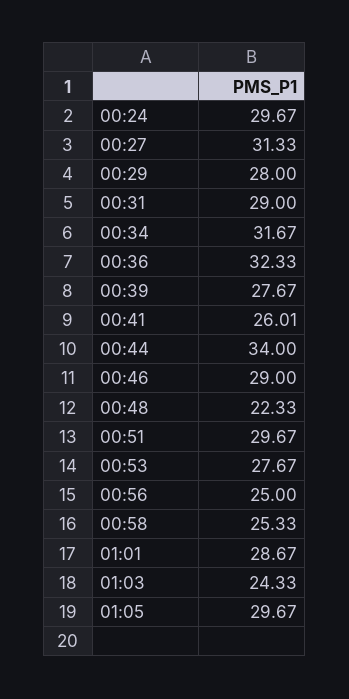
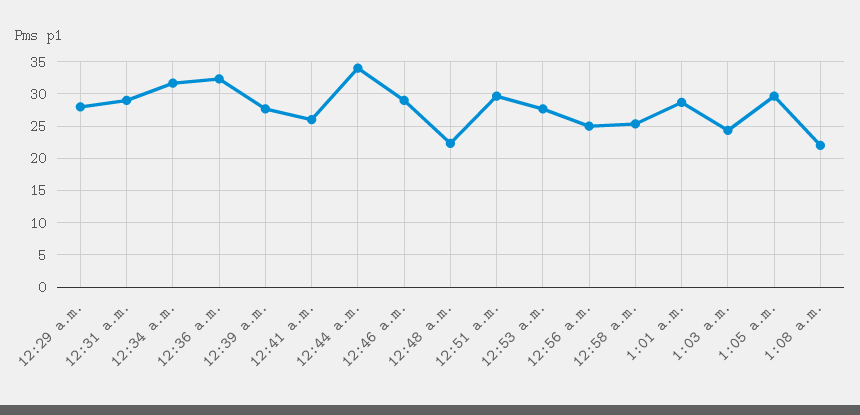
00:24: 29.67 -> none
00:27: 31.33 -> none
1:08 a.m.: none -> 22

